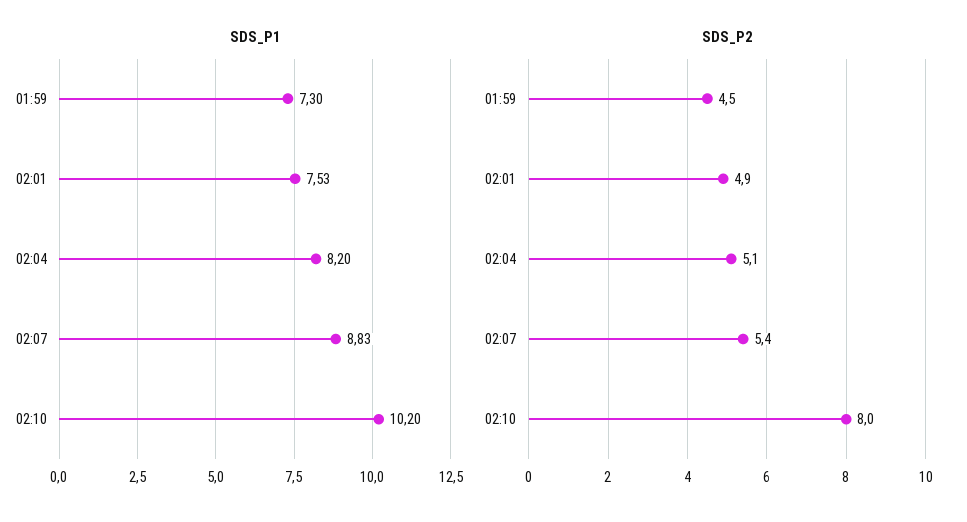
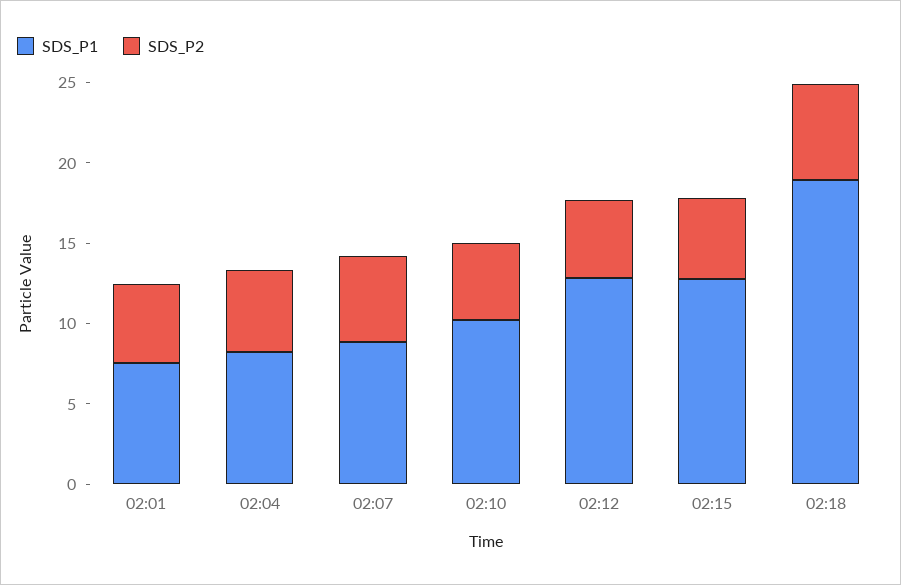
SDS_P1, 01:59: 7.3 -> none
SDS_P2, 01:59: 4.5 -> none
SDS_P2, 02:10: 8 -> 5
SDS_P1, 02:12: none -> 13
SDS_P2, 02:12: none -> 5
SDS_P1, 02:15: none -> 13
SDS_P2, 02:15: none -> 5
SDS_P1, 02:18: none -> 19
SDS_P2, 02:18: none -> 6

